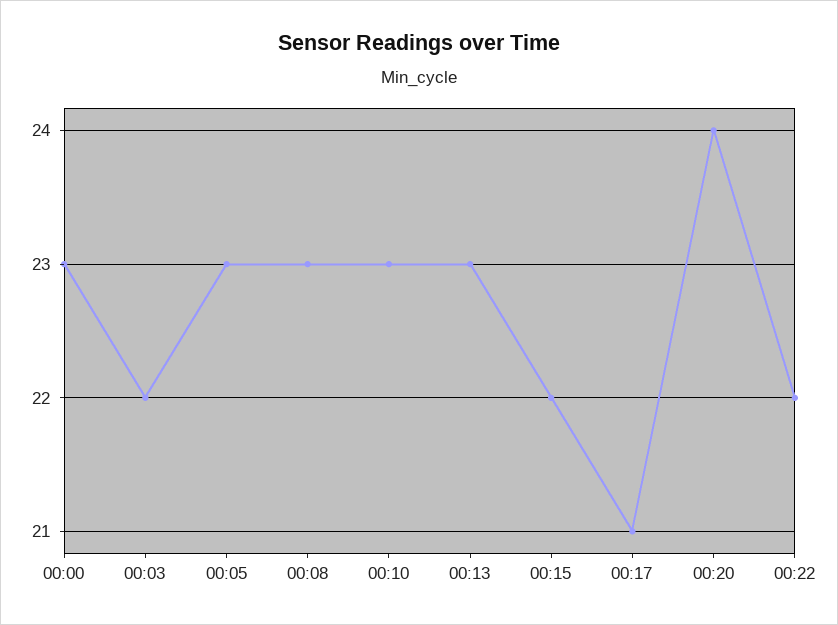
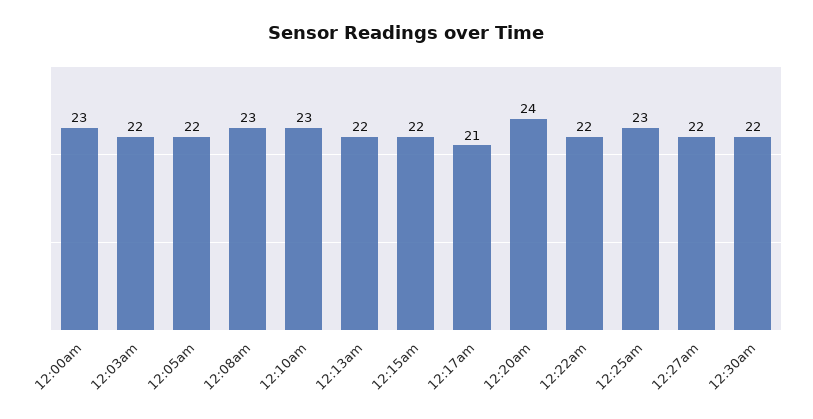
00:05: 23 -> 22
00:13: 23 -> 22
12:25am: none -> 23
12:27am: none -> 22
12:30am: none -> 22

